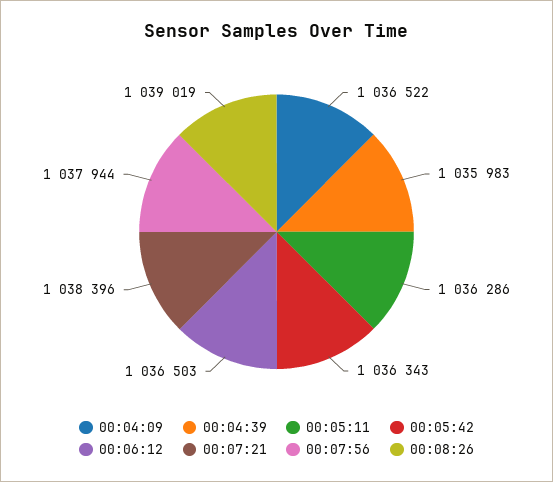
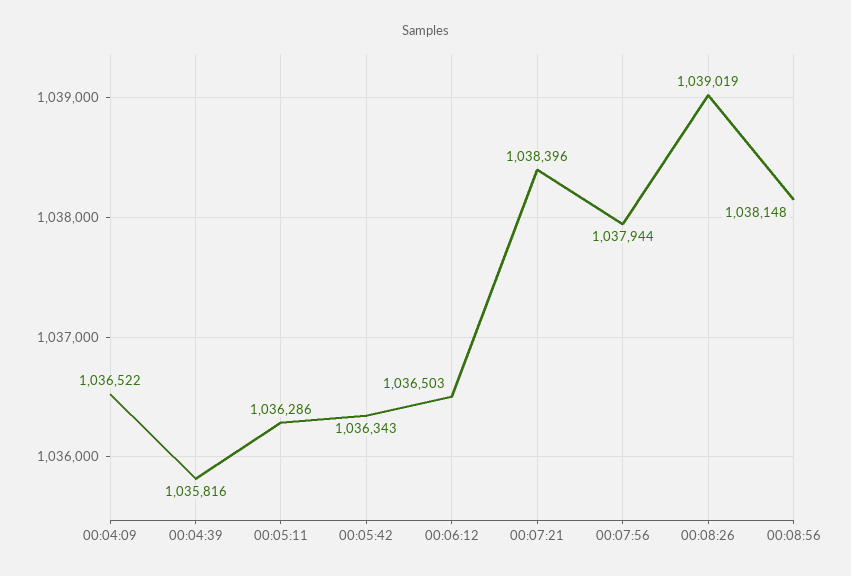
00:04:39: 1035983 -> 1035816
00:08:56: none -> 1038148

